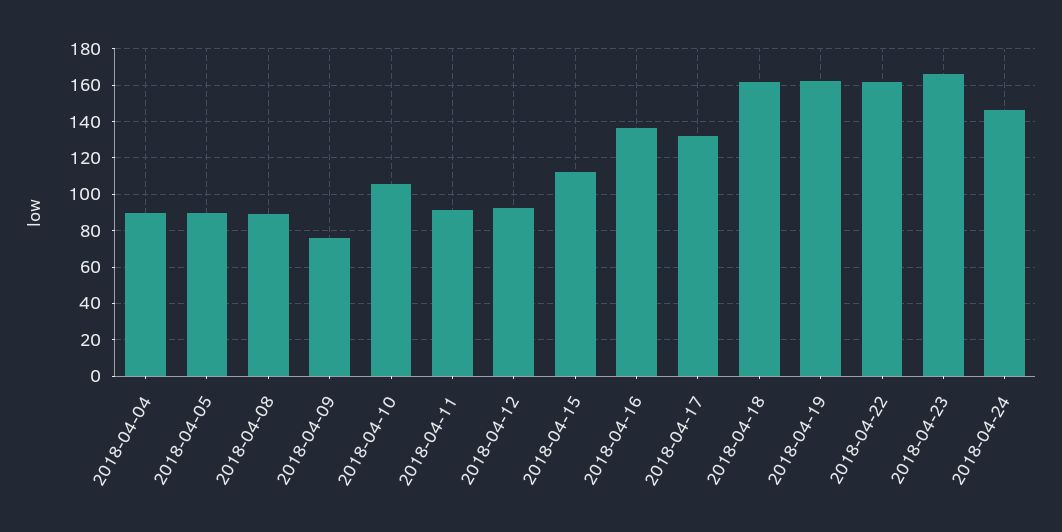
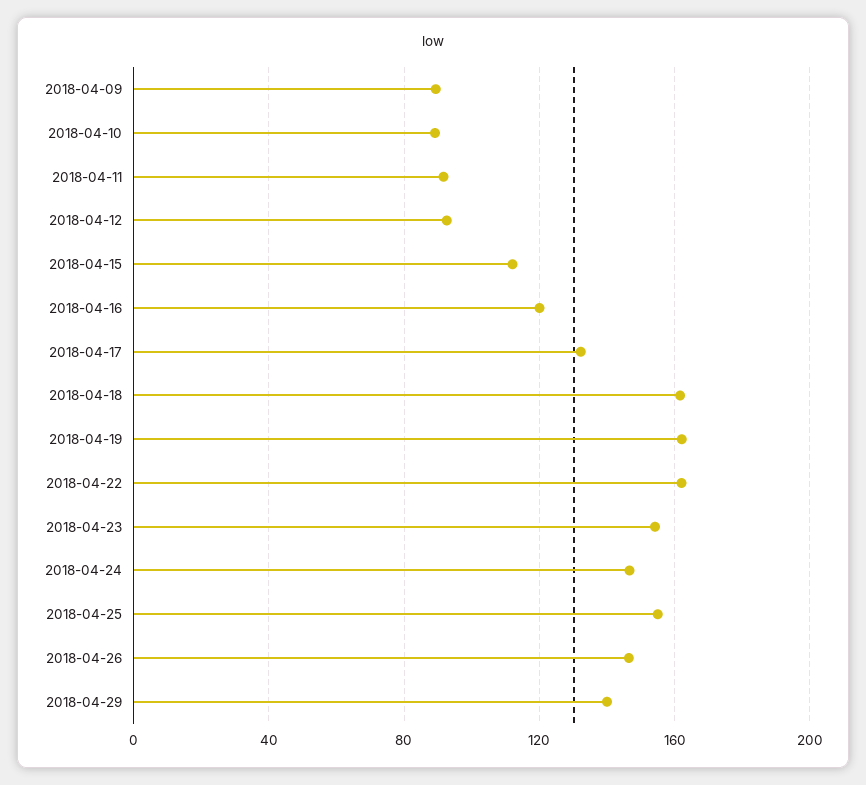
2018-04-04: 90 -> none
2018-04-05: 90 -> none
2018-04-08: 90 -> none
2018-04-09: 75 -> 90
2018-04-10: 105 -> 90
2018-04-16: 135 -> 120
2018-04-23: 165 -> 155
2018-04-25: none -> 155
2018-04-26: none -> 145
2018-04-29: none -> 140

